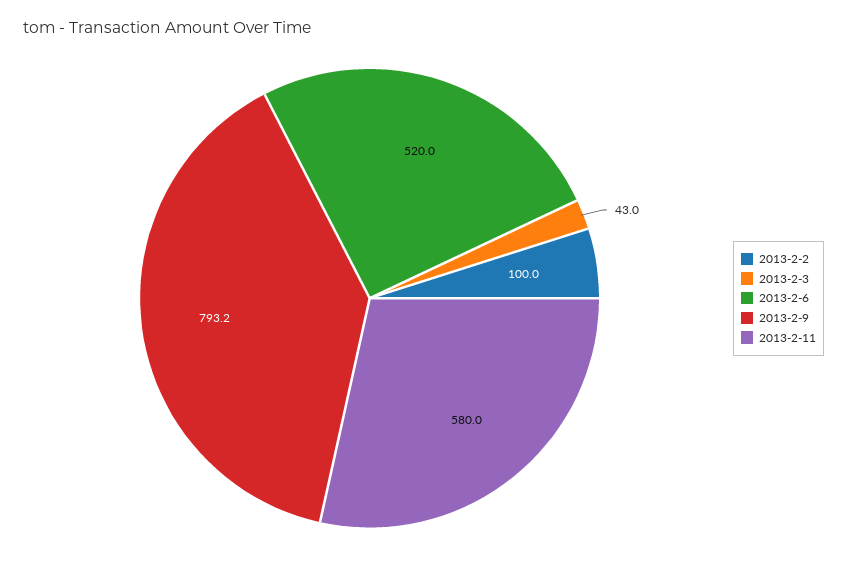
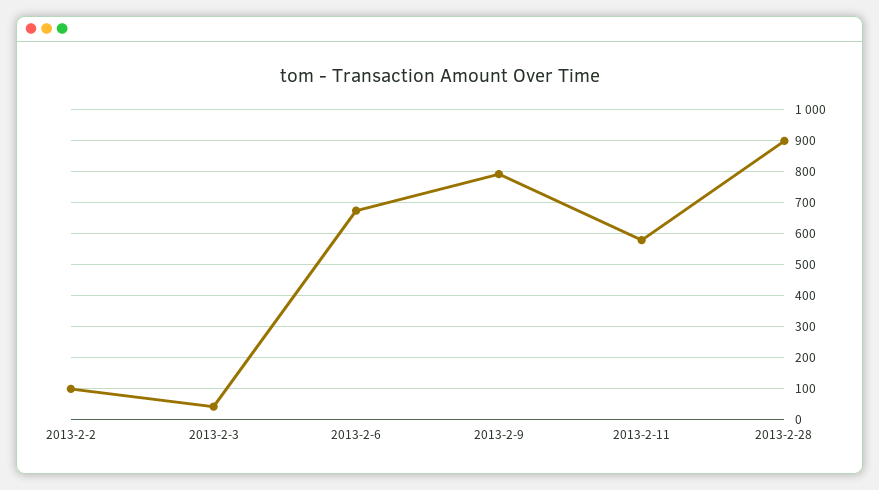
2013-2-6: 520 -> 680
2013-2-28: none -> 900

